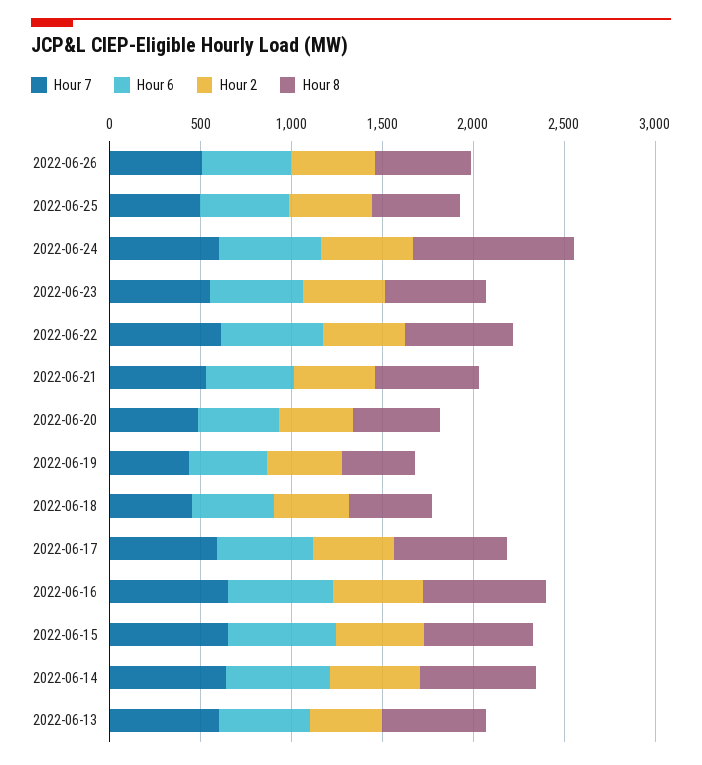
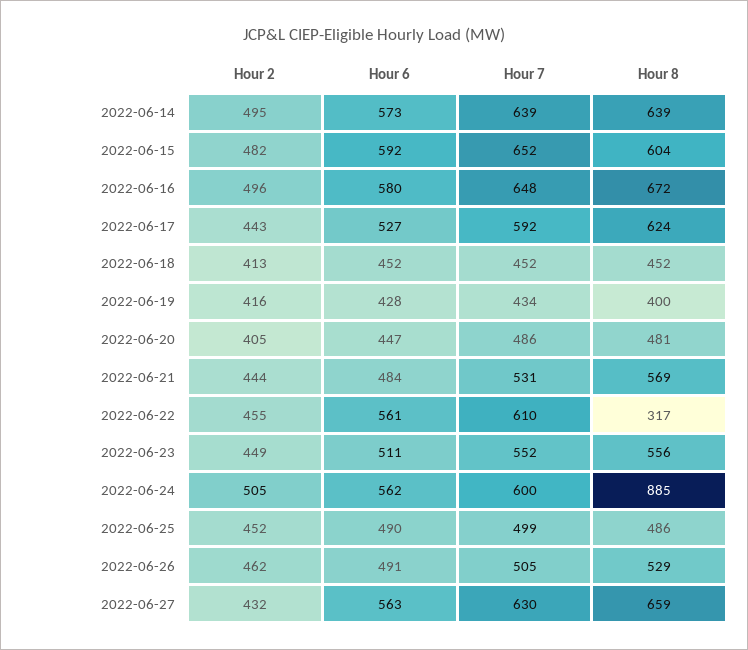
Hour 8, 2022-06-22: 600 -> 317
Hour 7, 2022-06-13: 600 -> none
Hour 6, 2022-06-13: 500 -> none
Hour 2, 2022-06-13: 400 -> none
Hour 8, 2022-06-13: 600 -> none
Hour 2, 2022-06-27: none -> 432
Hour 6, 2022-06-27: none -> 563
Hour 7, 2022-06-27: none -> 630
Hour 8, 2022-06-27: none -> 659

